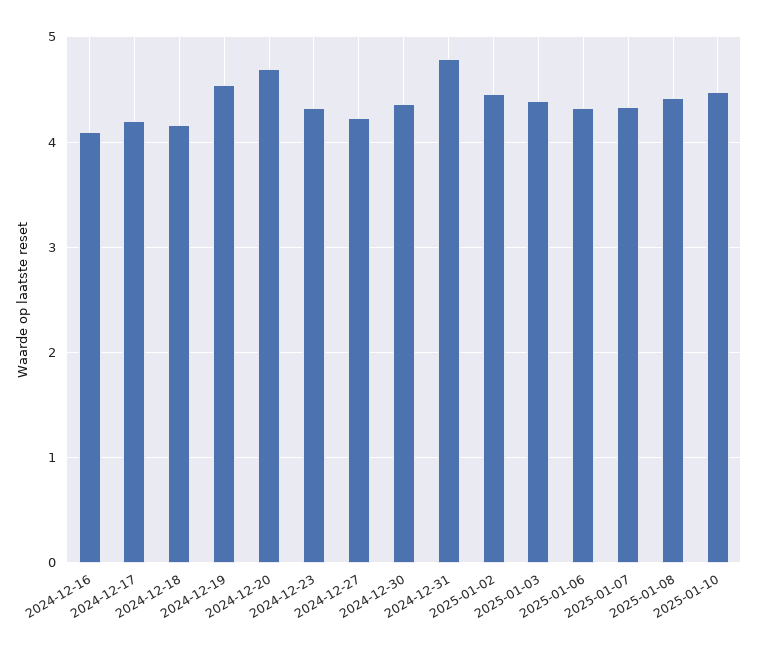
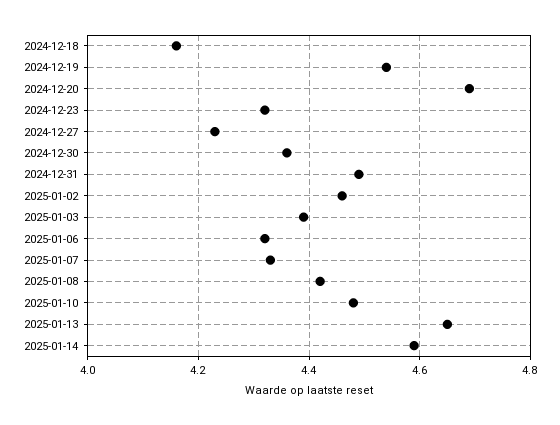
2024-12-16: 4.1 -> none
2024-12-17: 4.2 -> none
2024-12-31: 4.8 -> 4.5
2025-01-13: none -> 4.65
2025-01-14: none -> 4.6

